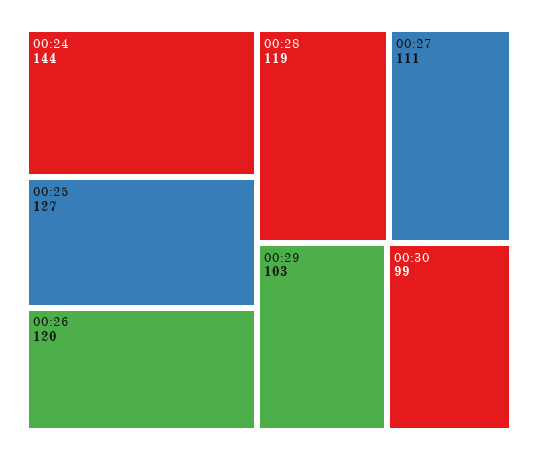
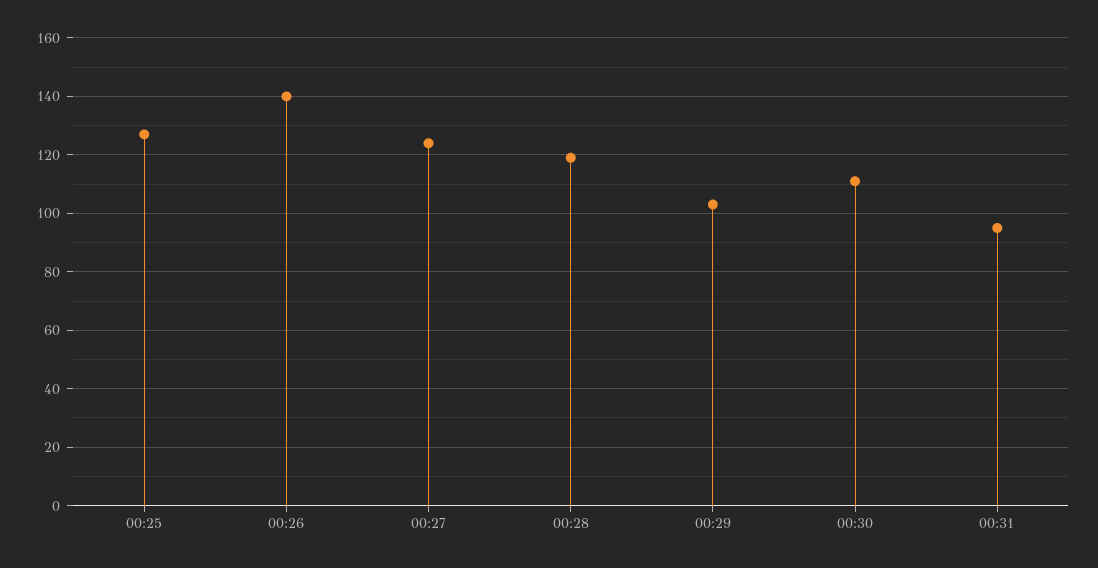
00:24: 144 -> none
00:26: 120 -> 140
00:27: 111 -> 125
00:30: 99 -> 110
00:31: none -> 95

